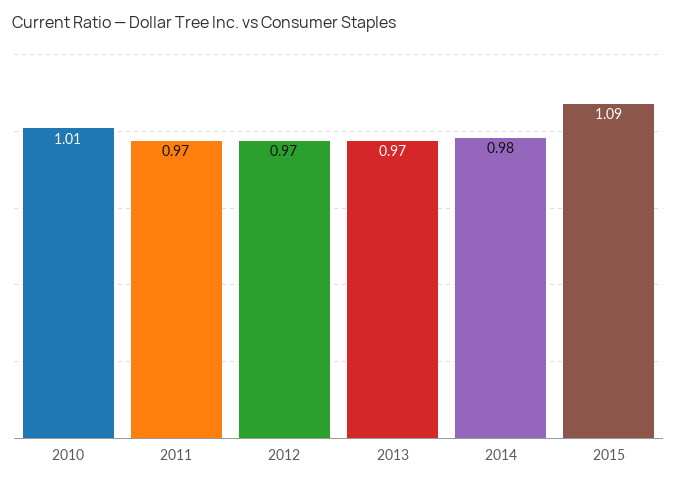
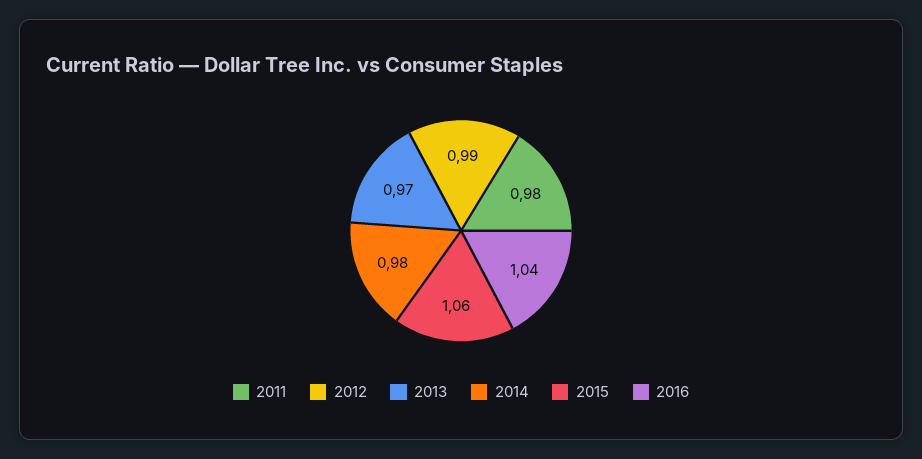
2010: 1.01 -> none
2011: 0.97 -> 0.98
2012: 0.97 -> 0.99
2015: 1.09 -> 1.06
2016: none -> 1.04

